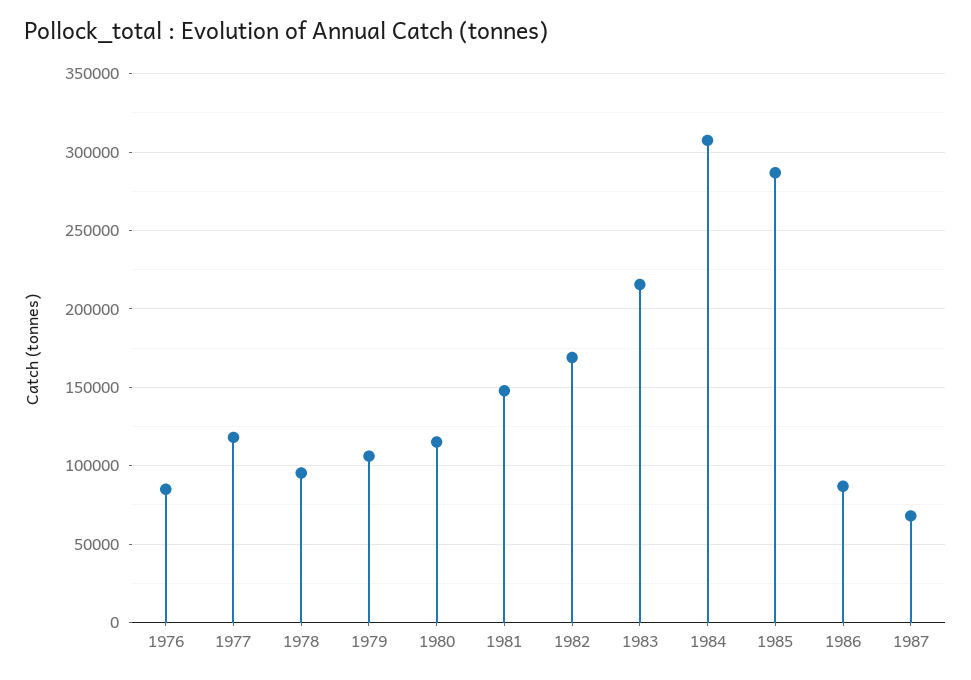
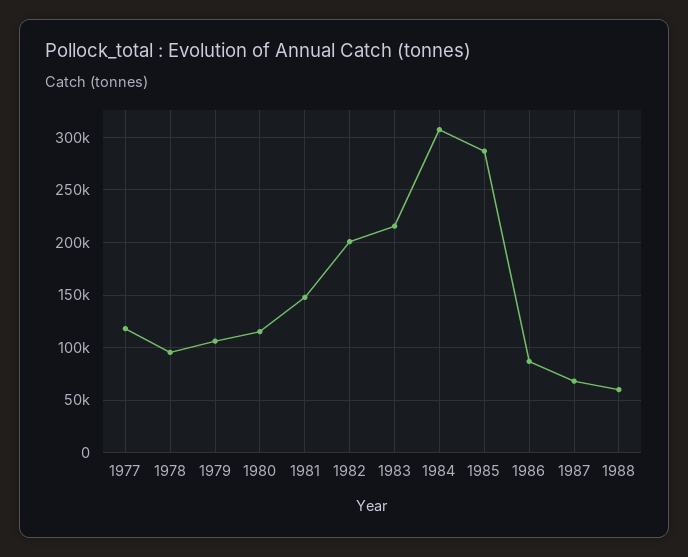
1976: 85000 -> none
1982: 170000 -> 200000
1988: none -> 60000

